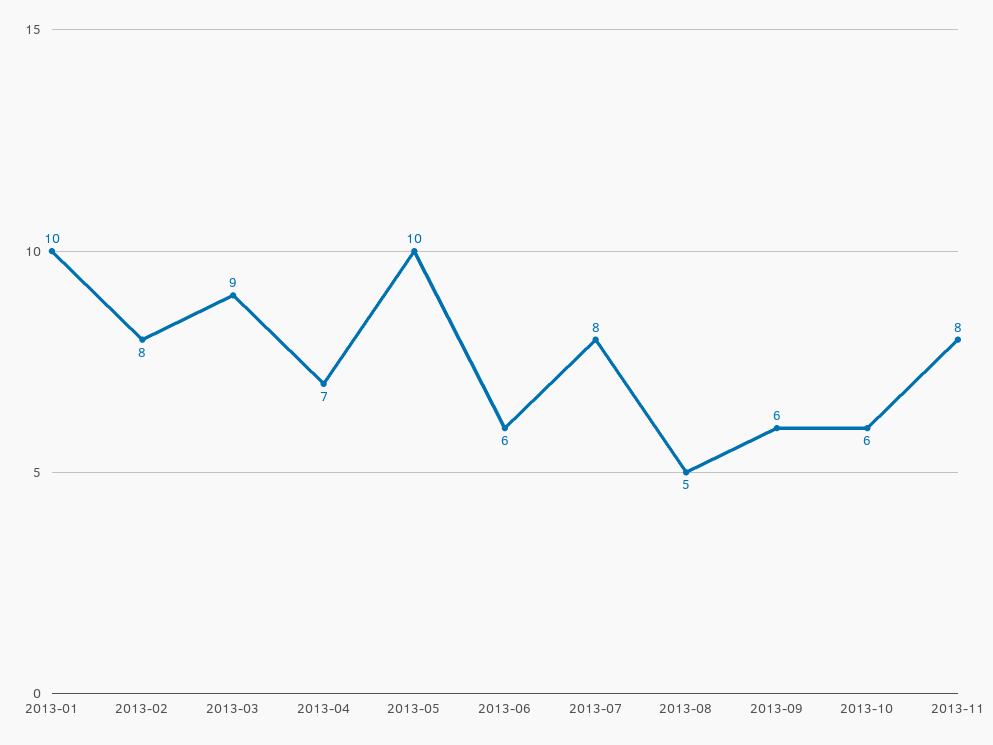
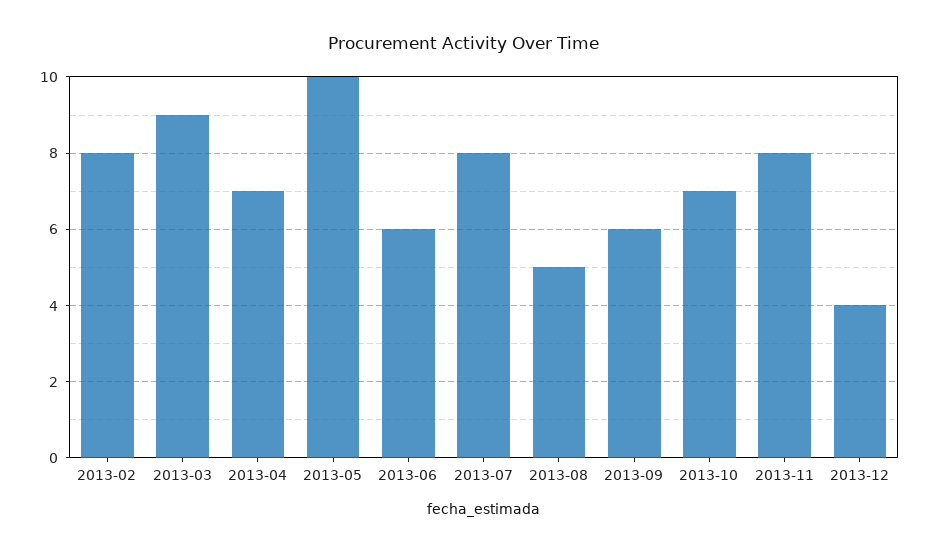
2013-01: 10 -> none
2013-10: 6 -> 7
2013-12: none -> 4

